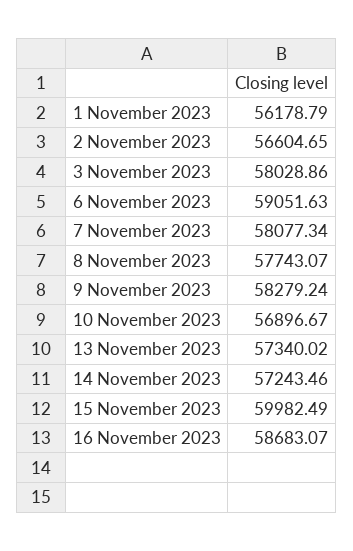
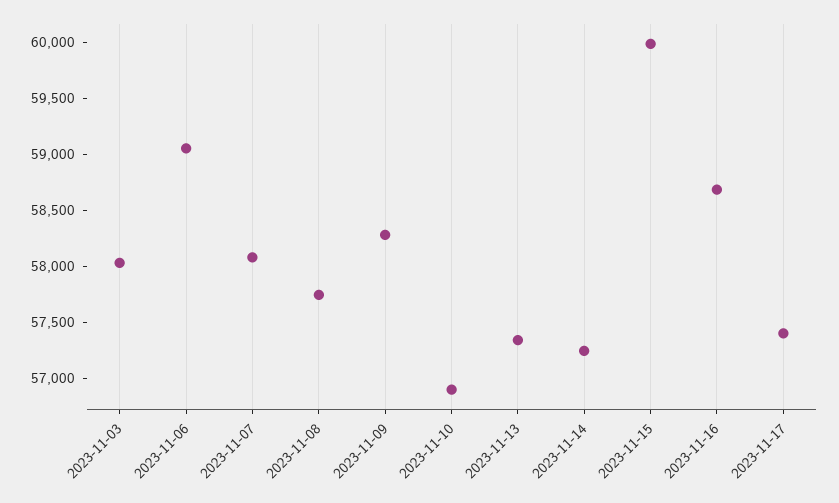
1 November 2023: 56178.79 -> none
2 November 2023: 56604.65 -> none
2023-11-17: none -> 57400

